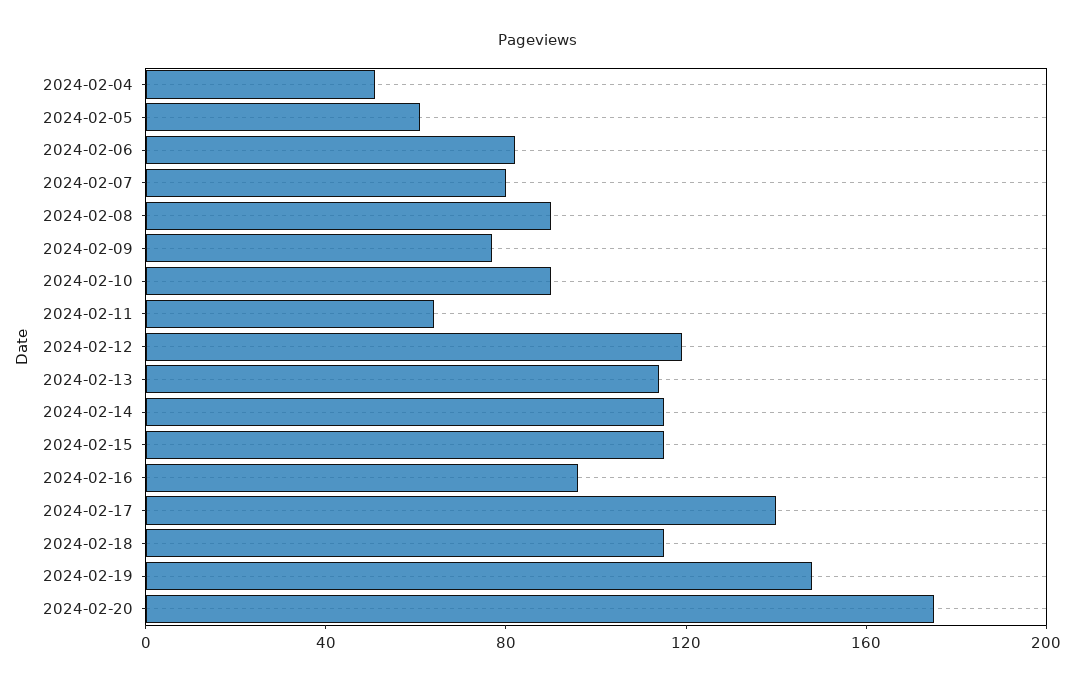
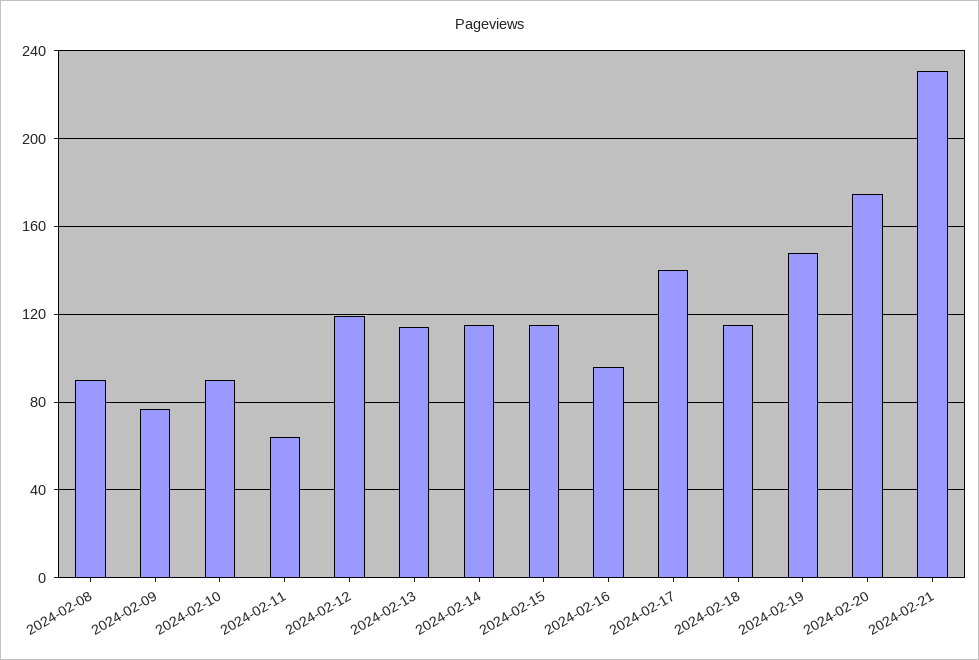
2024-02-04: 50 -> none
2024-02-05: 60 -> none
2024-02-06: 80 -> none
2024-02-07: 80 -> none
2024-02-21: none -> 230

